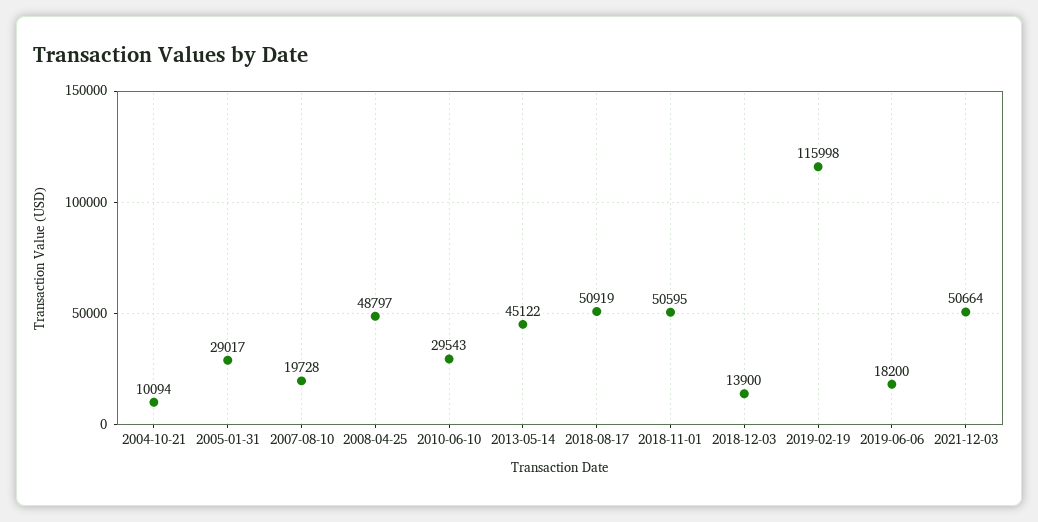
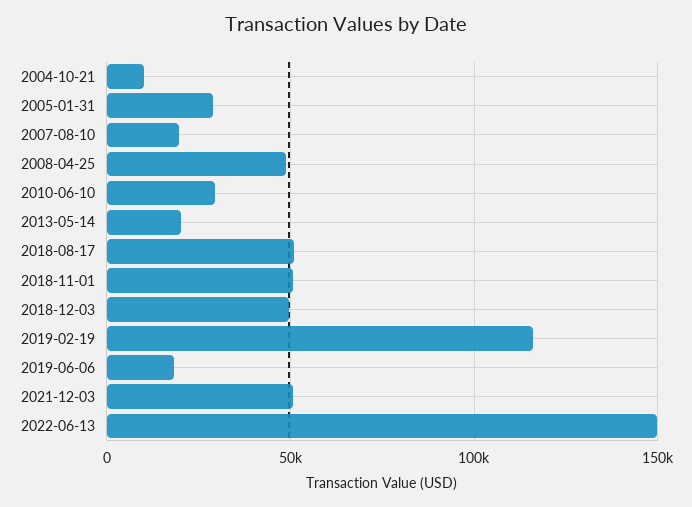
2013-05-14: 45122 -> 20000
2018-12-03: 13900 -> 50000
2022-06-13: none -> 150000

